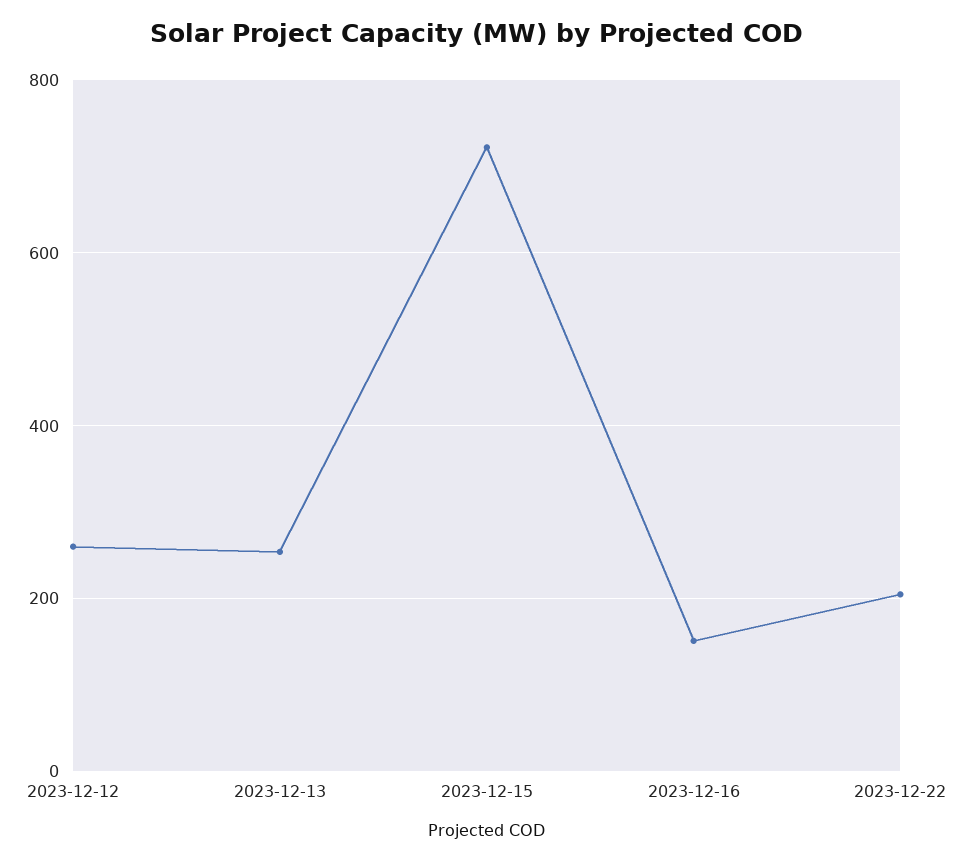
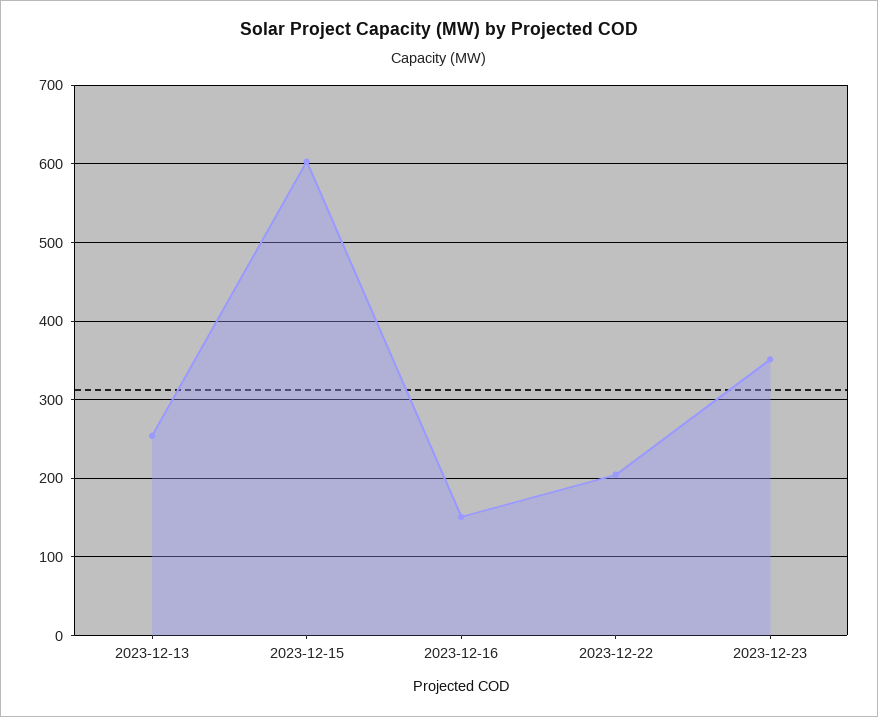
2023-12-12: 260 -> none
2023-12-15: 720 -> 600
2023-12-23: none -> 350

